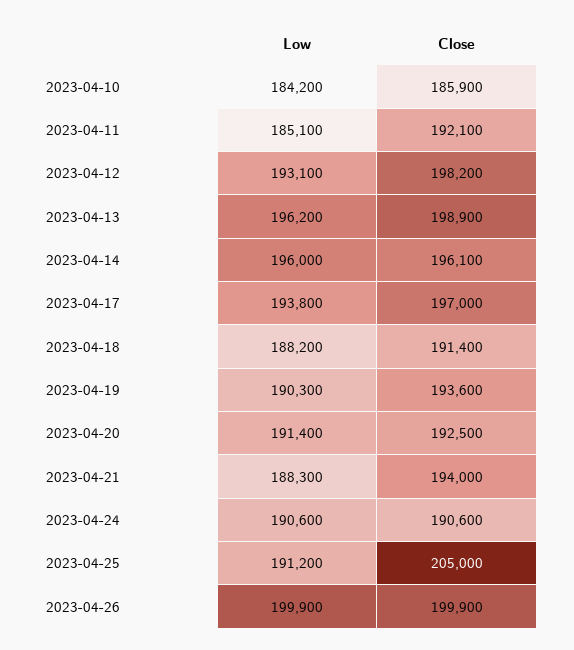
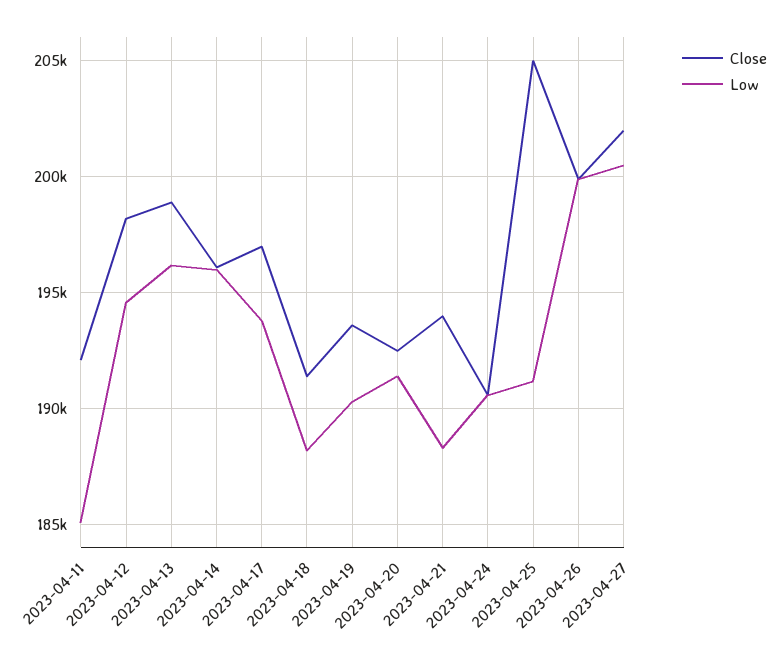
Low, 2023-04-10: 184200 -> none
Close, 2023-04-10: 185900 -> none
Low, 2023-04-12: 193100 -> 194500
Close, 2023-04-27: none -> 202000
Low, 2023-04-27: none -> 200500

